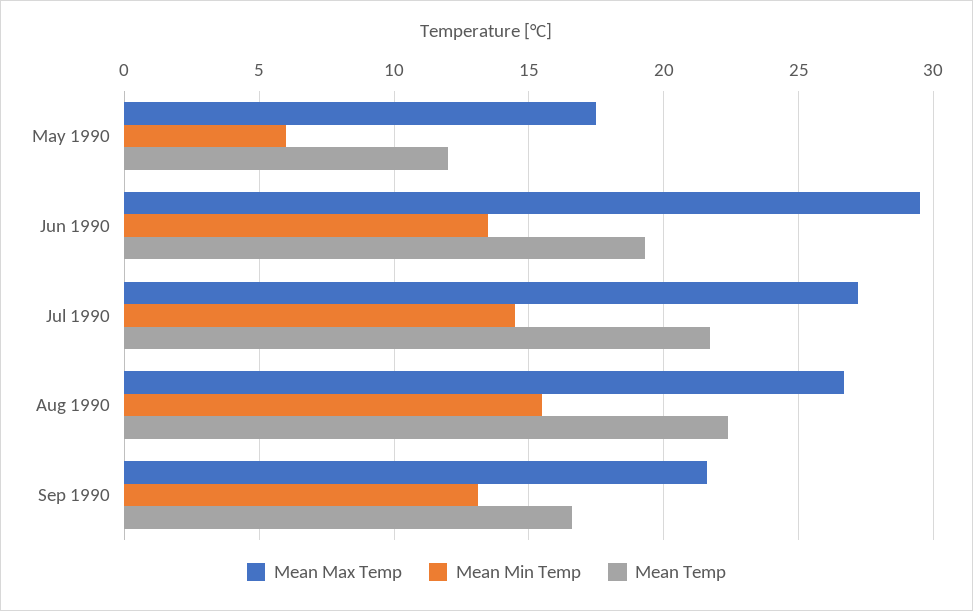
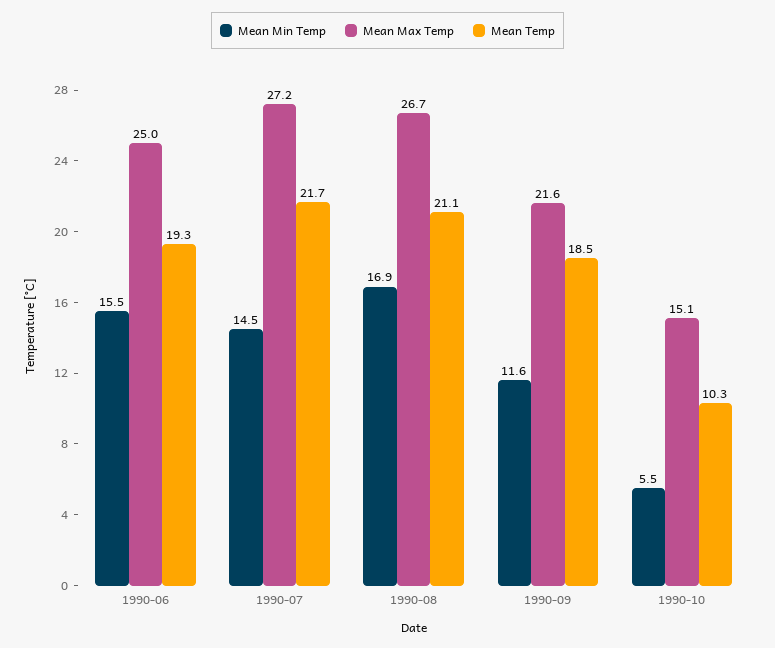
Mean Max Temp, May 1990: 17.5 -> none
Mean Min Temp, May 1990: 6 -> none
Mean Temp, May 1990: 12 -> none
Mean Max Temp, Jun 1990: 29.5 -> 25
Mean Min Temp, Jun 1990: 13.5 -> 15.5
Mean Min Temp, Aug 1990: 15.5 -> 16.9
Mean Temp, Aug 1990: 22.5 -> 21.1
Mean Min Temp, Sep 1990: 13 -> 11.6
Mean Temp, Sep 1990: 16.5 -> 18.5
Mean Min Temp, 1990-10: none -> 5.5
Mean Max Temp, 1990-10: none -> 15.1
Mean Temp, 1990-10: none -> 10.3

